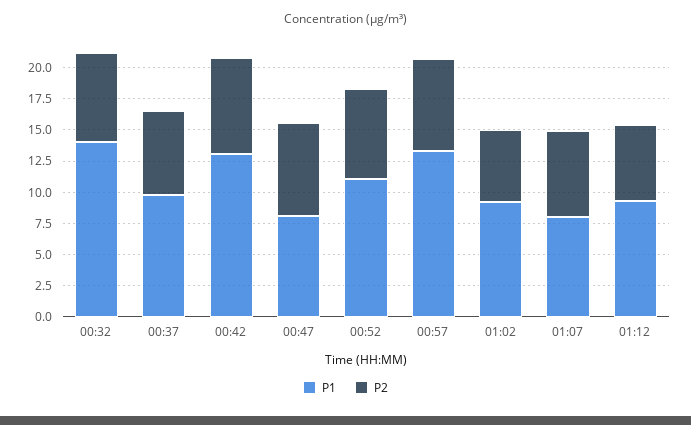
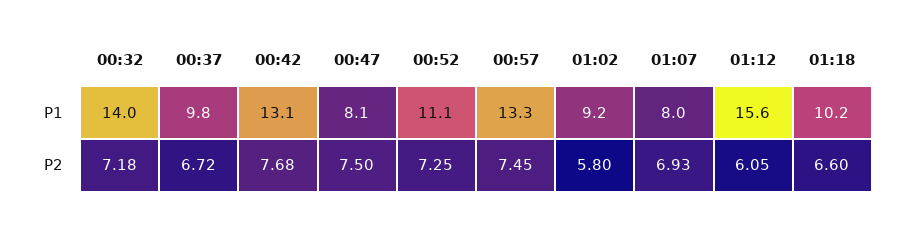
P1, 01:12: 10 -> 15.6
P1, 01:18: none -> 10.2
P2, 01:18: none -> 6.6

